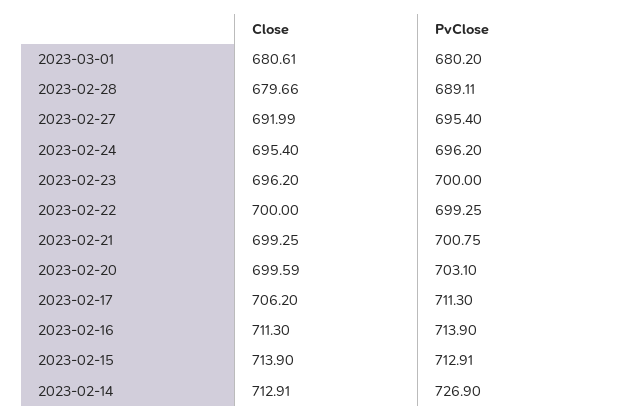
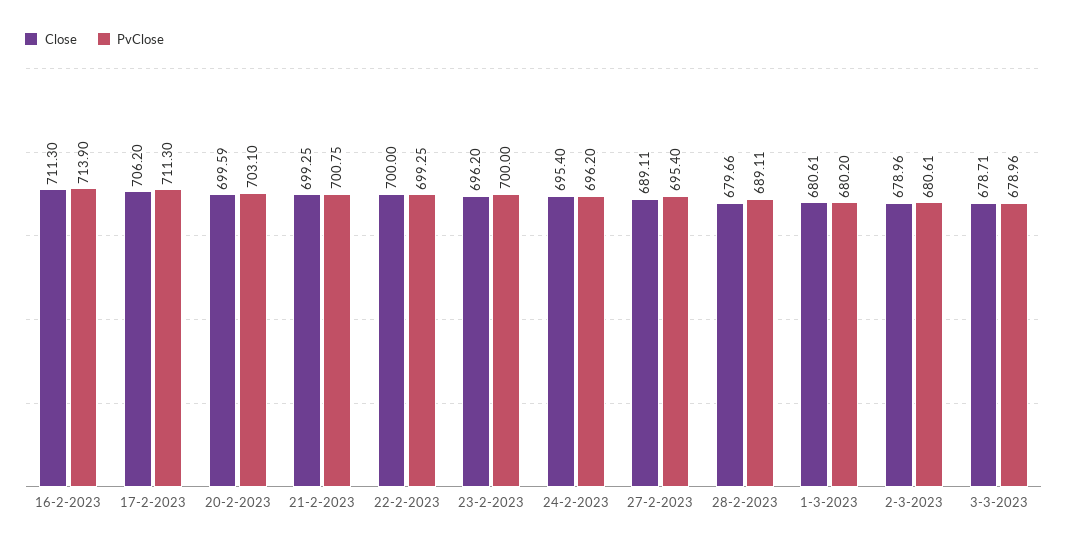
Close, 2023-02-27: 691.99 -> 689.11
Close, 2023-02-15: 713.9 -> none
PvClose, 2023-02-15: 712.91 -> none
Close, 2023-02-14: 712.91 -> none
PvClose, 2023-02-14: 726.9 -> none
Close, 2-3-2023: none -> 678.96
PvClose, 2-3-2023: none -> 680.61
Close, 3-3-2023: none -> 678.71
PvClose, 3-3-2023: none -> 678.96

